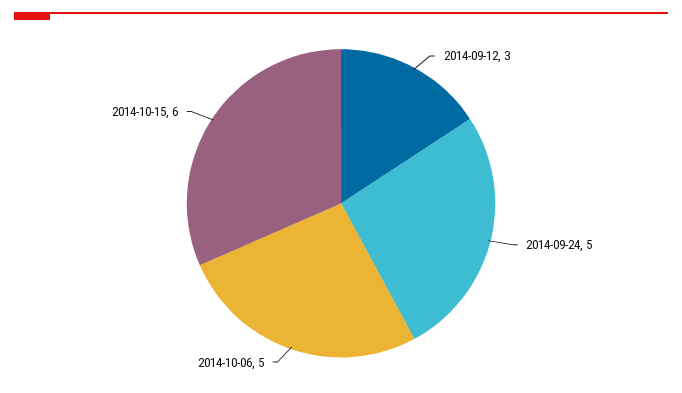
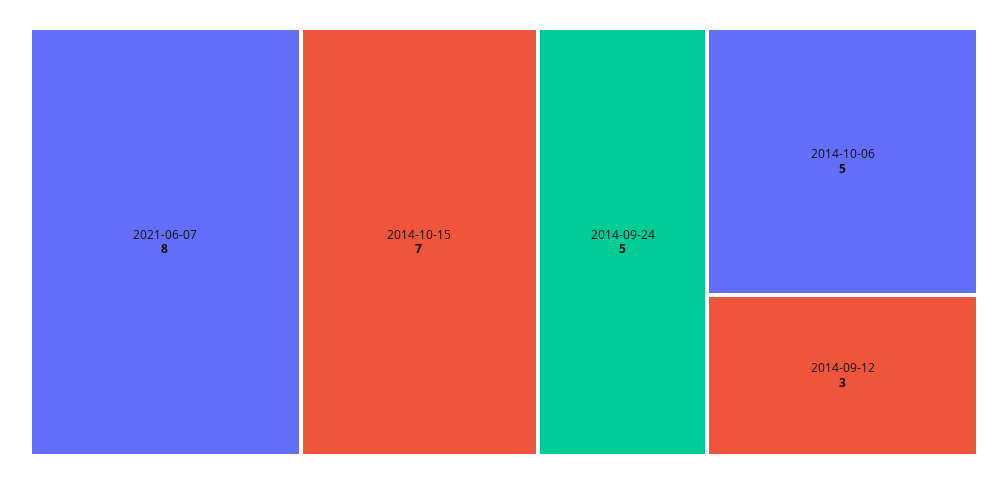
2014-10-15: 6 -> 7
2021-06-07: none -> 8

